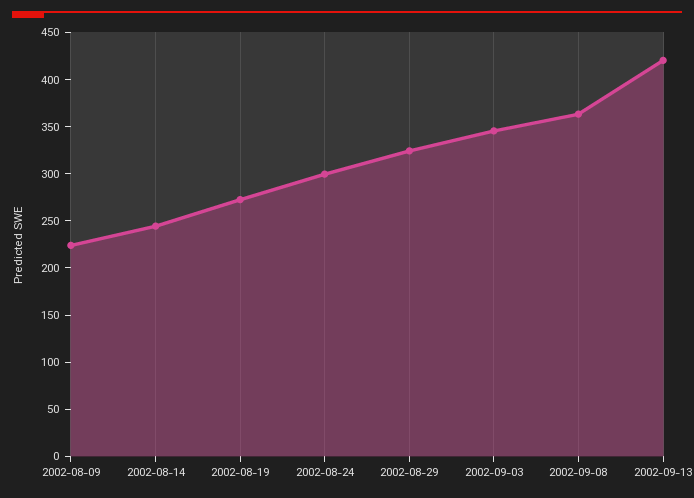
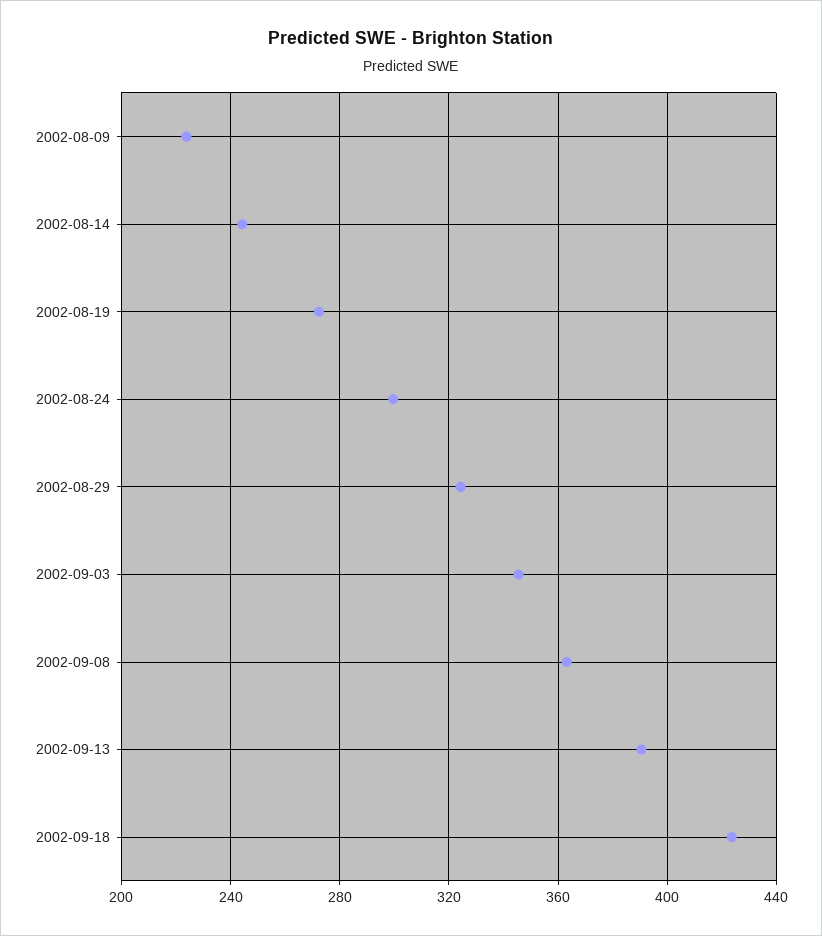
2002-09-13: 420 -> 390
2002-09-18: none -> 425

